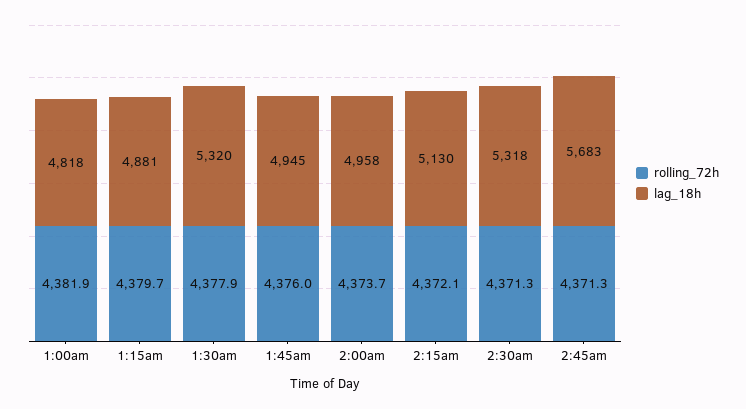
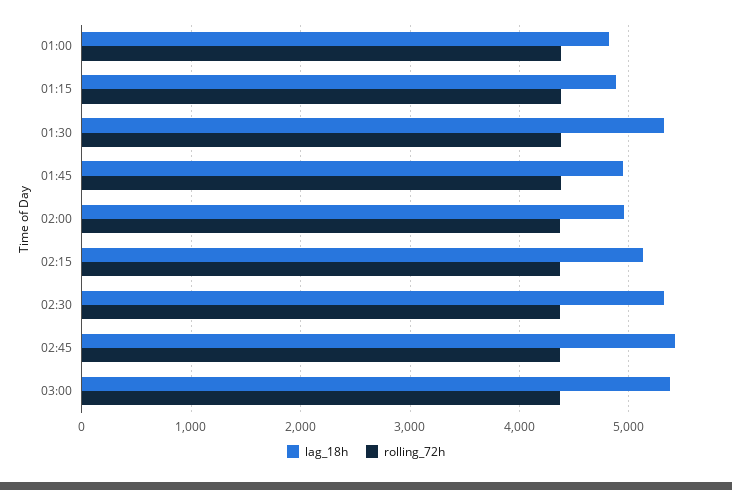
lag_18h, 2:45am: 5683 -> 5400
lag_18h, 03:00: none -> 5400
rolling_72h, 03:00: none -> 4400

